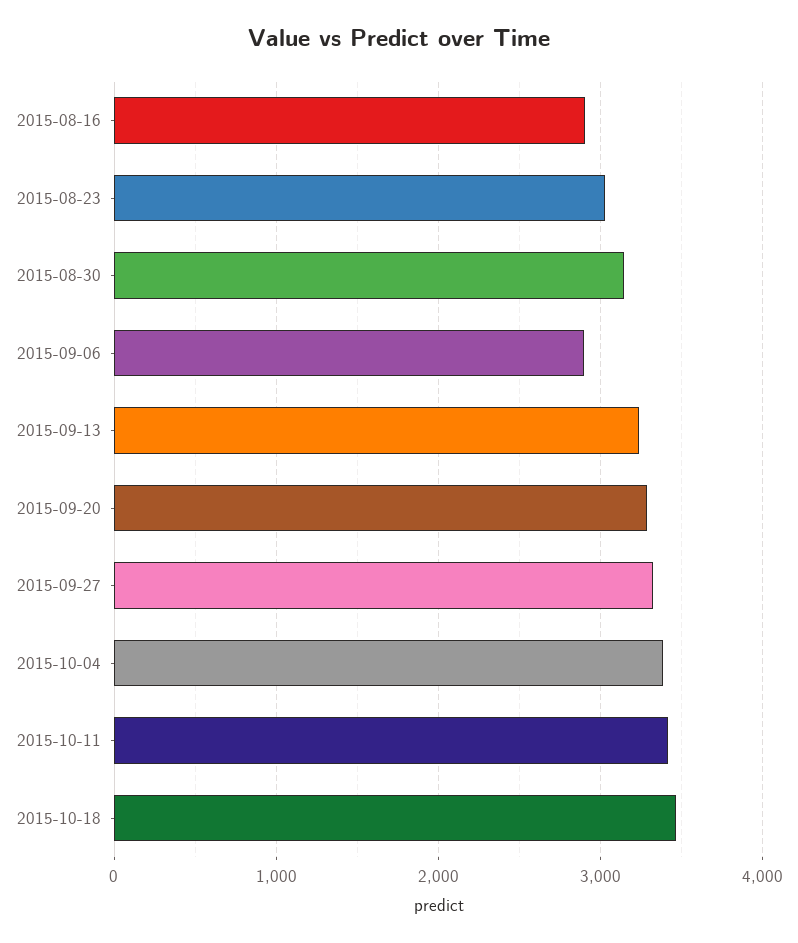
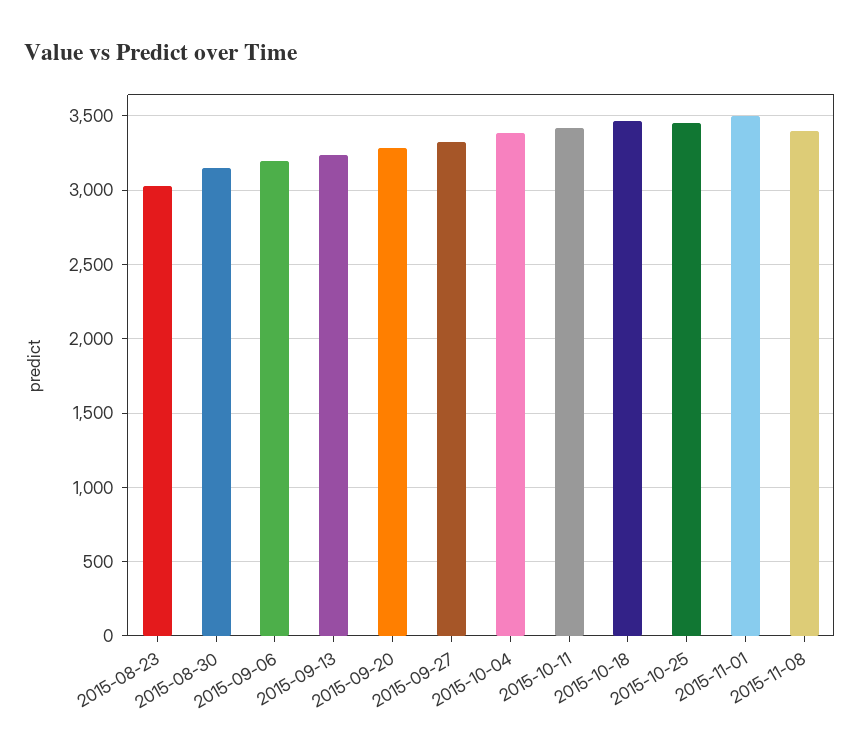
2015-08-16: 2900 -> none
2015-09-06: 2900 -> 3200
2015-10-25: none -> 3450
2015-11-01: none -> 3500
2015-11-08: none -> 3400

